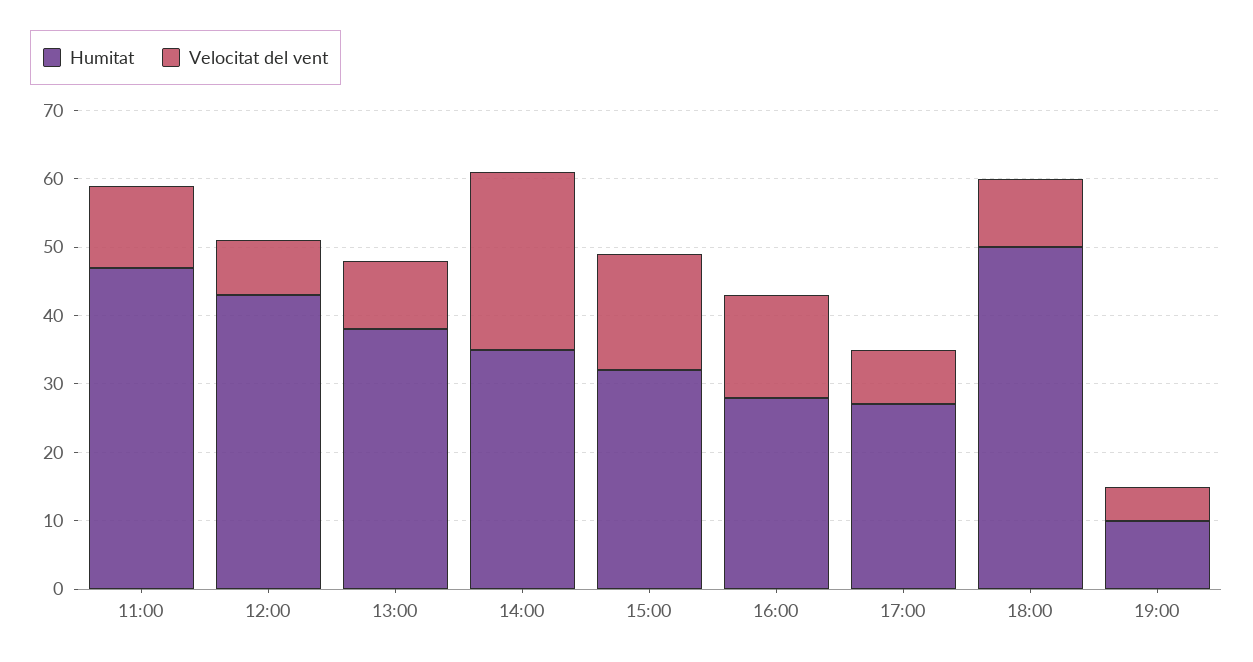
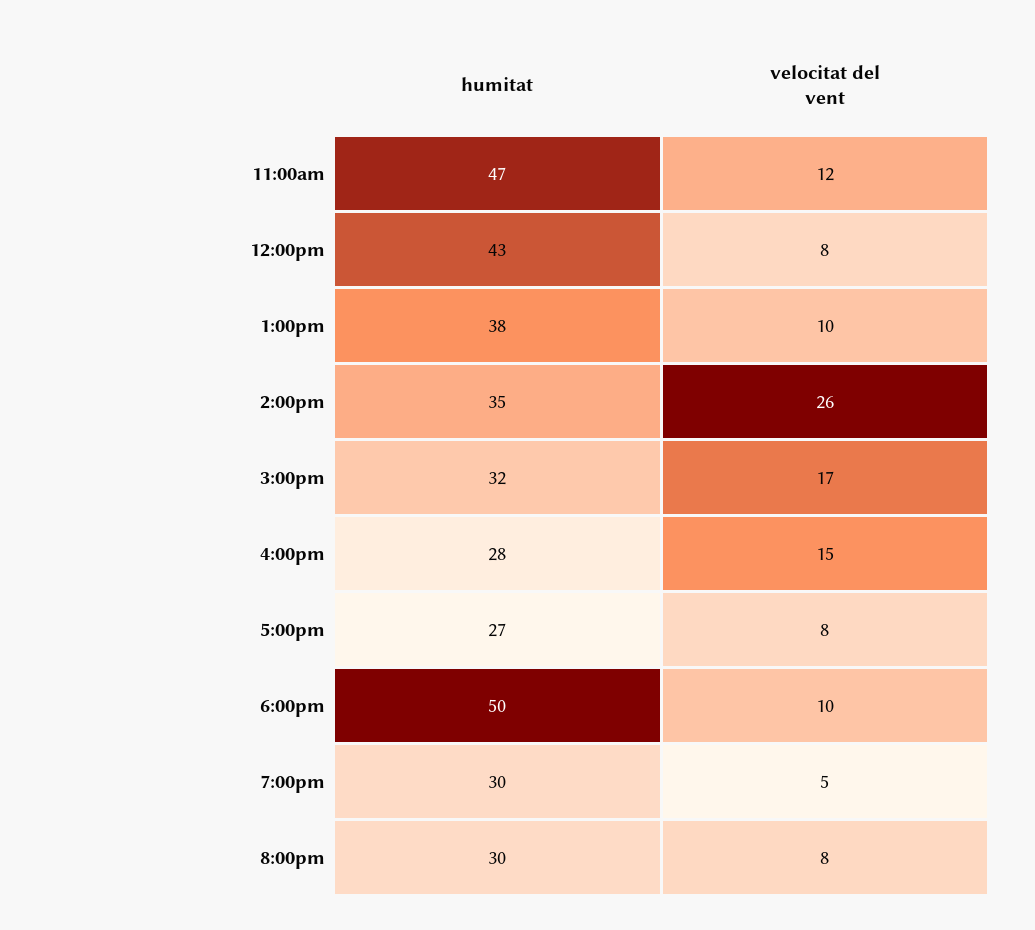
Humitat, 19:00: 10 -> 30
Humitat, 8:00pm: none -> 30
Velocitat del vent, 8:00pm: none -> 8

